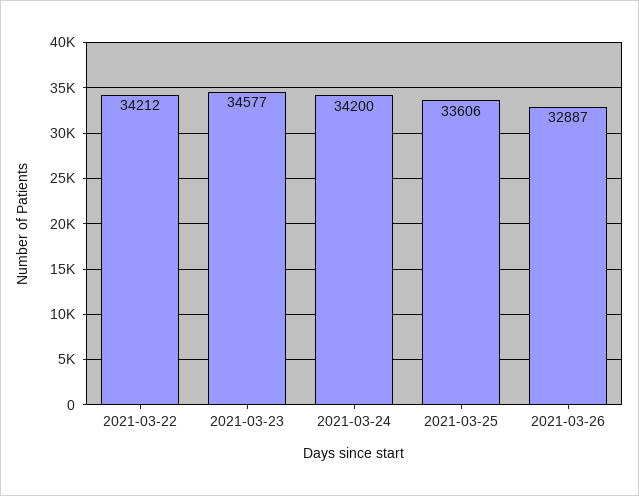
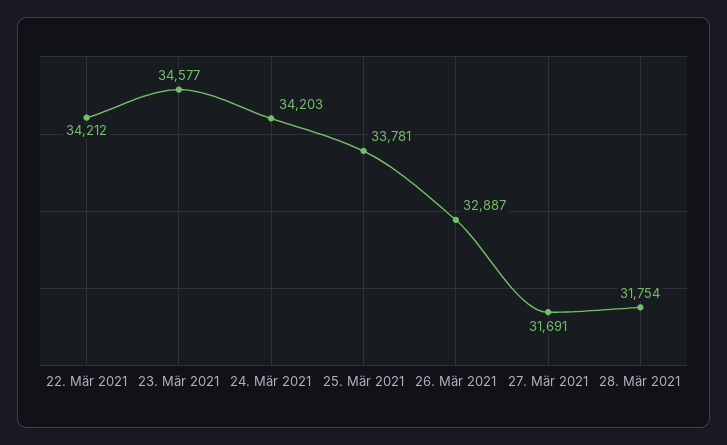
2021-03-24: 34200 -> 34203
2021-03-25: 33606 -> 33781
27. Mär 2021: none -> 31691
28. Mär 2021: none -> 31754

